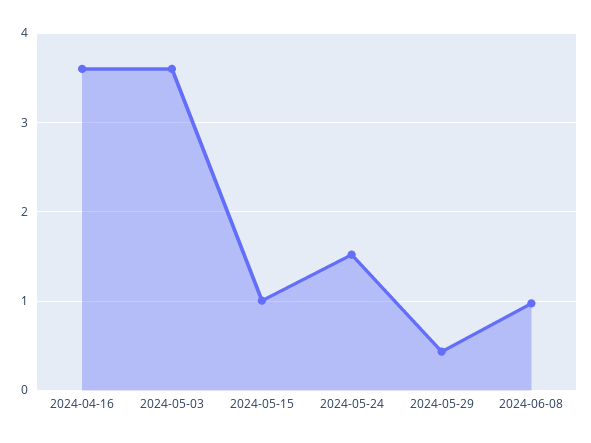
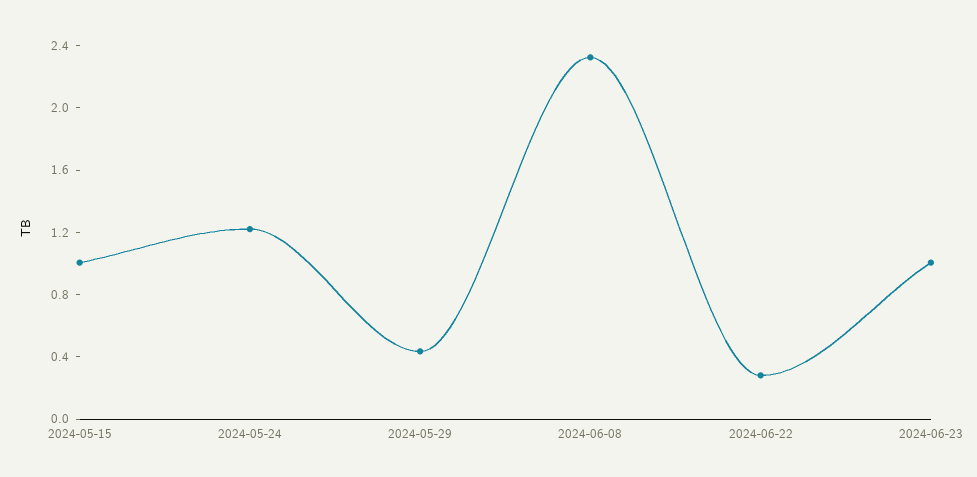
2024-04-16: 3.6 -> none
2024-05-03: 3.6 -> none
2024-05-24: 1.5 -> 1.2
2024-06-08: 1 -> 2.3
2024-06-22: none -> 0.3
2024-06-23: none -> 1

